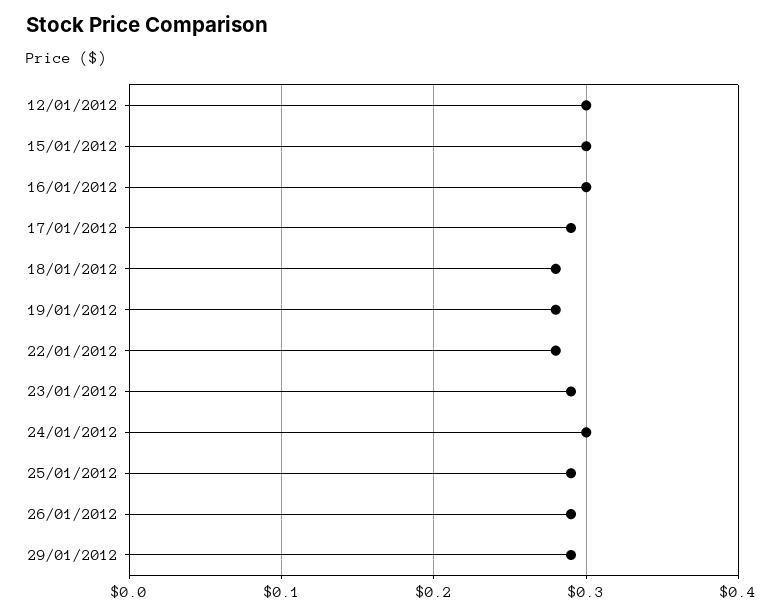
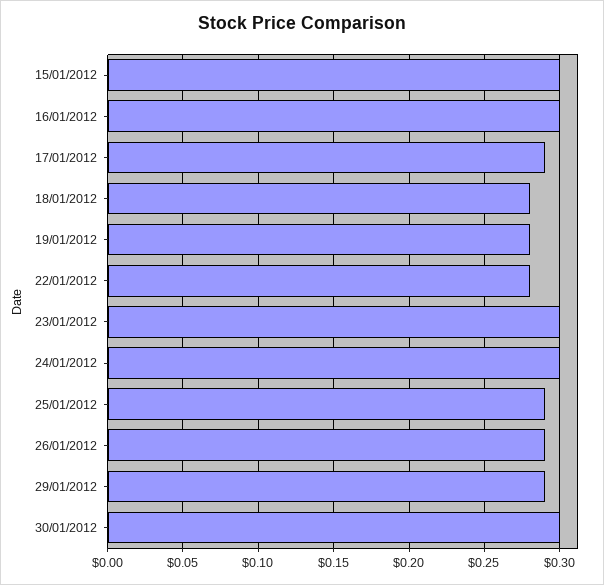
12/01/2012: 0.3 -> none
23/01/2012: 0.29 -> 0.3
30/01/2012: none -> 0.3

